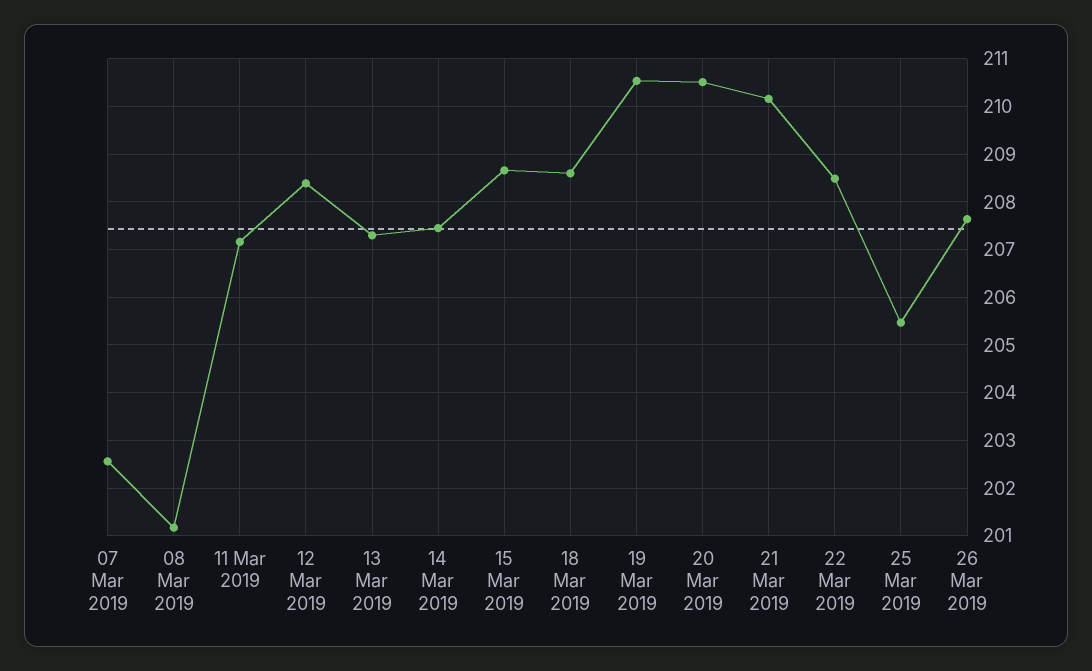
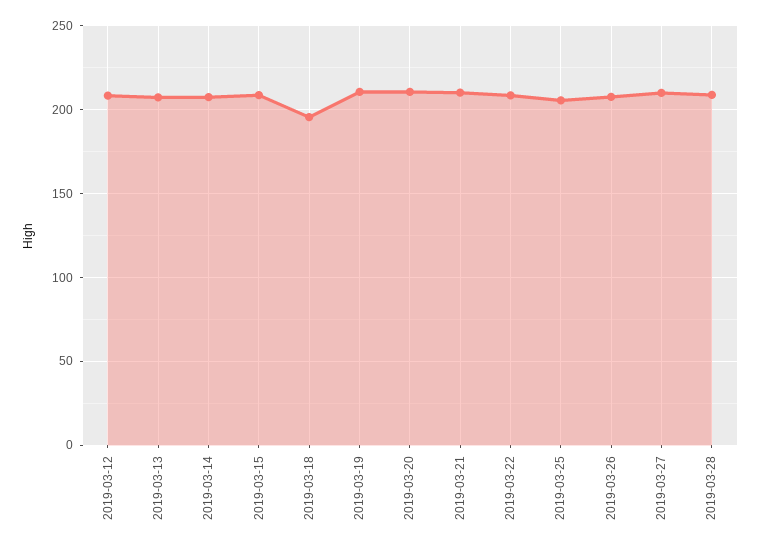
07 Mar 2019: 202.6 -> none
08 Mar 2019: 201.2 -> none
11 Mar 2019: 207.2 -> none
18 Mar 2019: 208.6 -> 195
2019-03-27: none -> 210
2019-03-28: none -> 210

